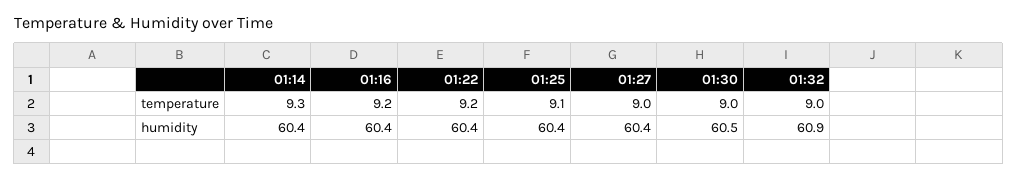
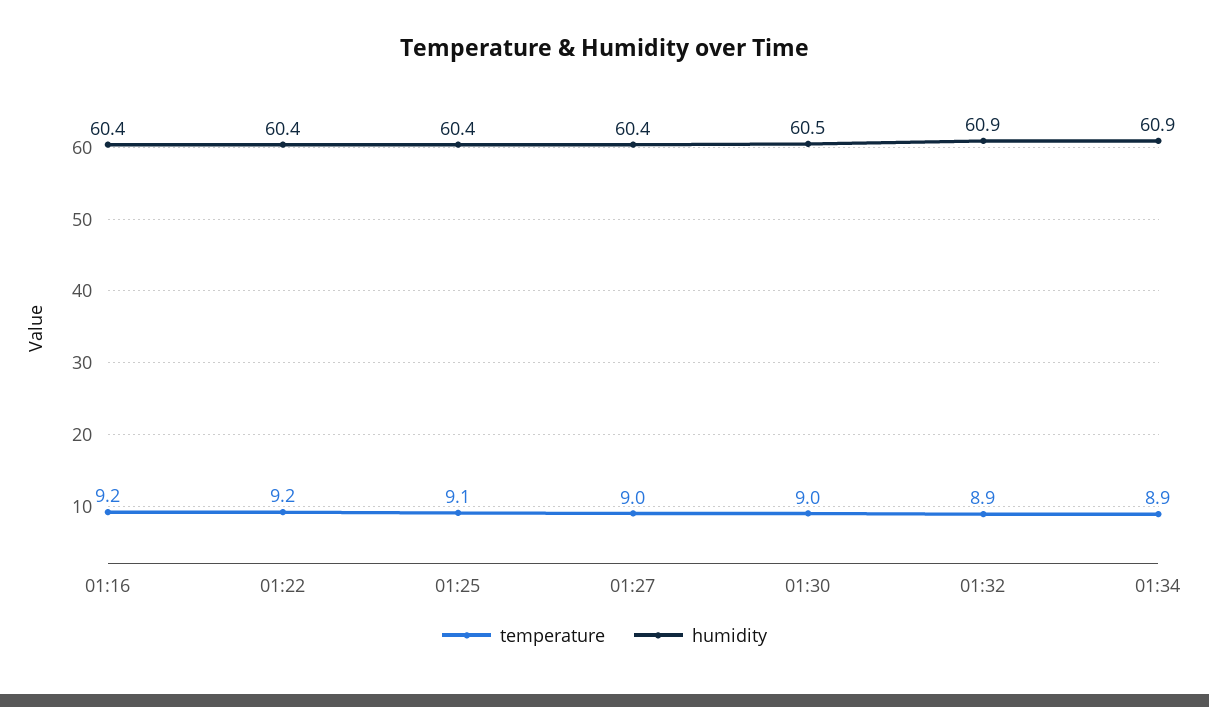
temperature, 01:14: 9.3 -> none
temperature, 01:32: 9 -> 8.9
humidity, 01:14: 60.4 -> none
temperature, 01:34: none -> 8.9
humidity, 01:34: none -> 60.9

